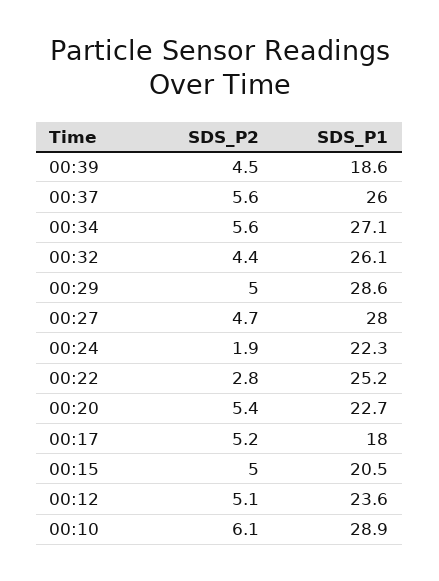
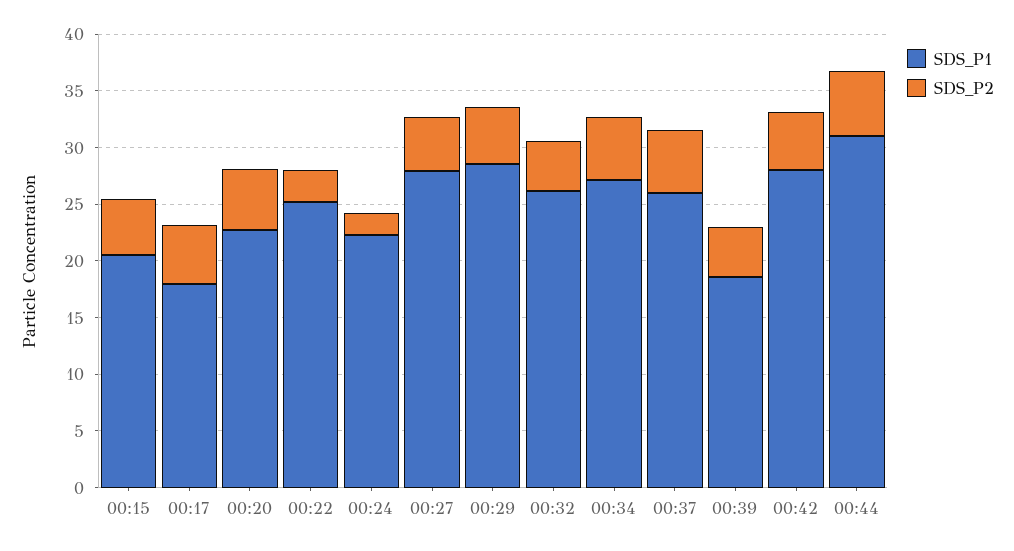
SDS_P2, 00:12: 5.1 -> none
SDS_P1, 00:12: 23.6 -> none
SDS_P2, 00:10: 6.1 -> none
SDS_P1, 00:10: 28.9 -> none
SDS_P1, 00:42: none -> 28
SDS_P2, 00:42: none -> 5
SDS_P1, 00:44: none -> 31
SDS_P2, 00:44: none -> 6

